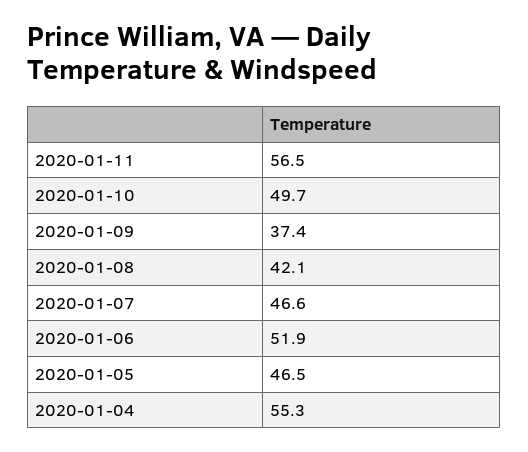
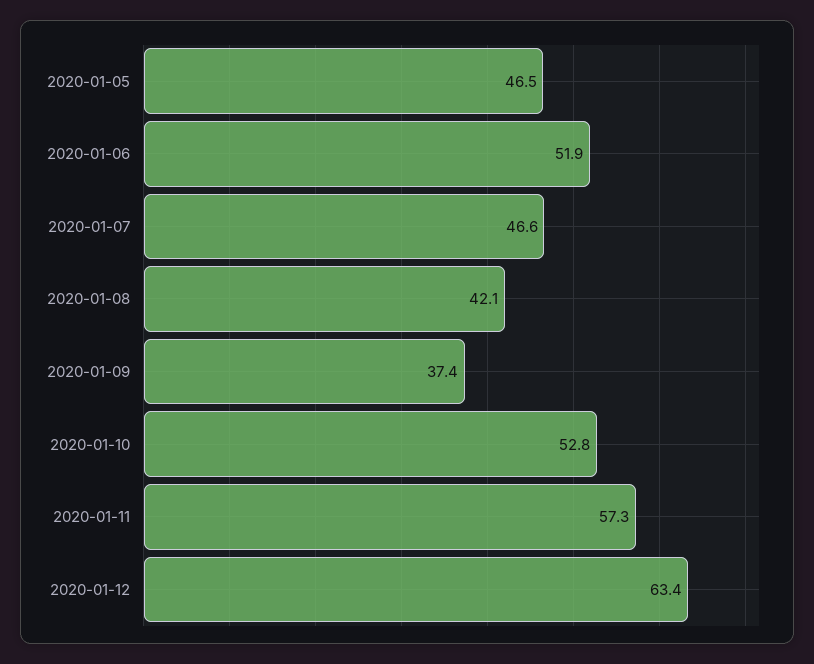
2020-01-11: 56.5 -> 57.3
2020-01-10: 49.7 -> 52.8
2020-01-04: 55.3 -> none
2020-01-12: none -> 63.4

